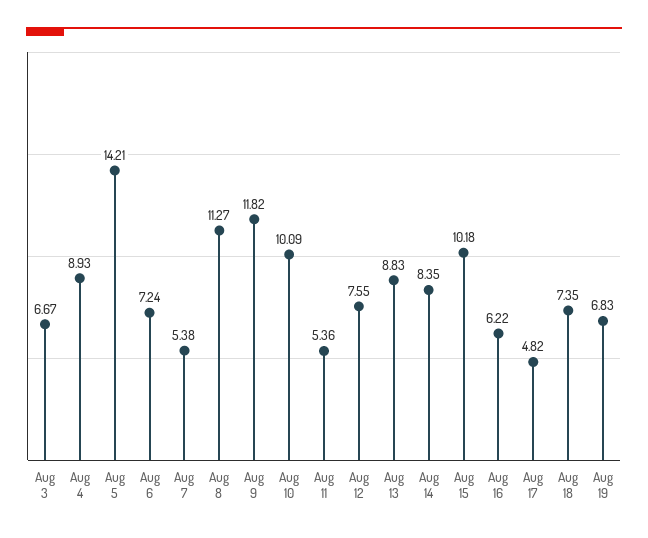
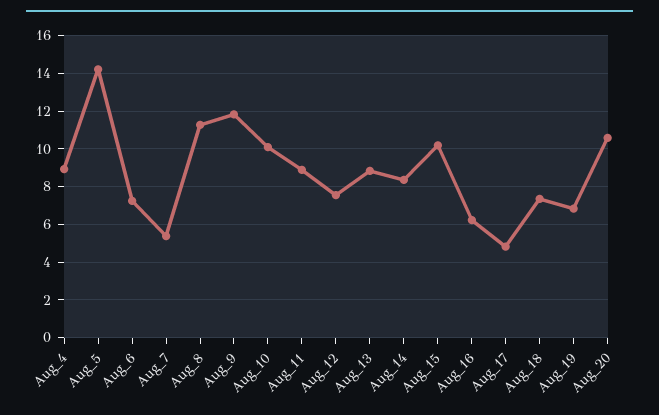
Aug 3: 6.67 -> none
Aug 11: 5.36 -> 9
Aug_20: none -> 10.5

